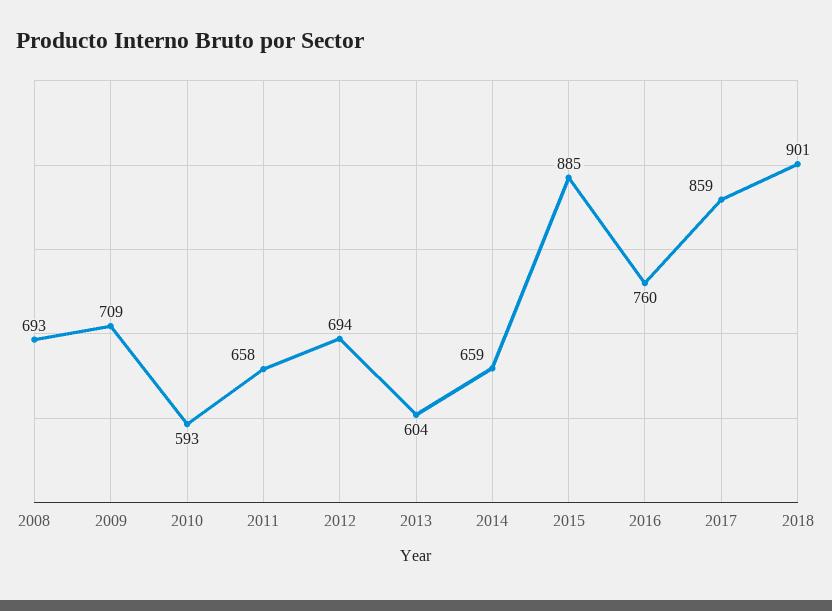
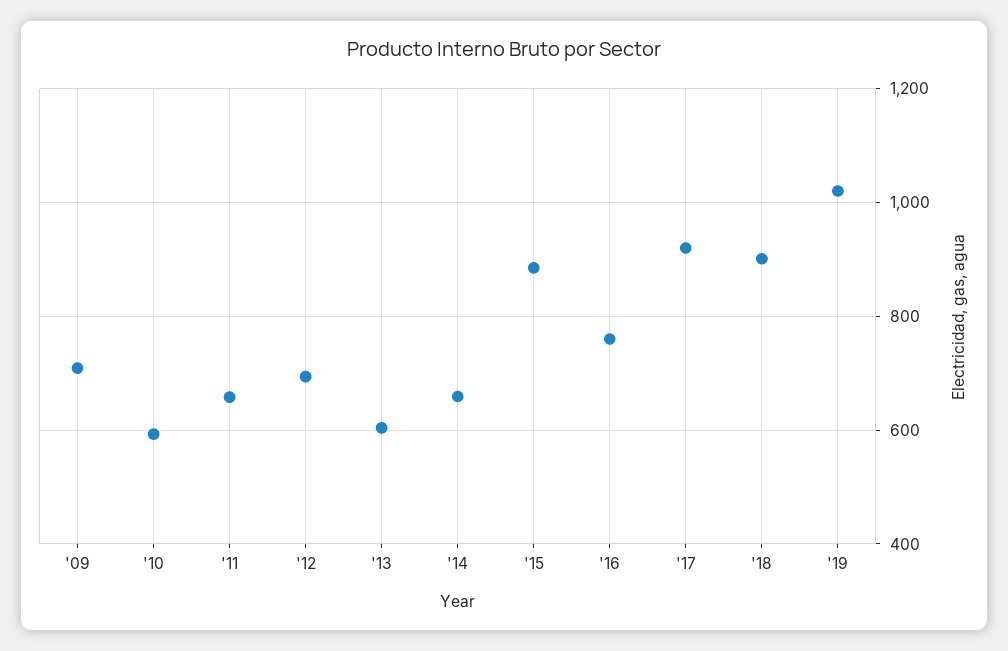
2008: 693 -> none
2017: 859 -> 920
'19: none -> 1020

